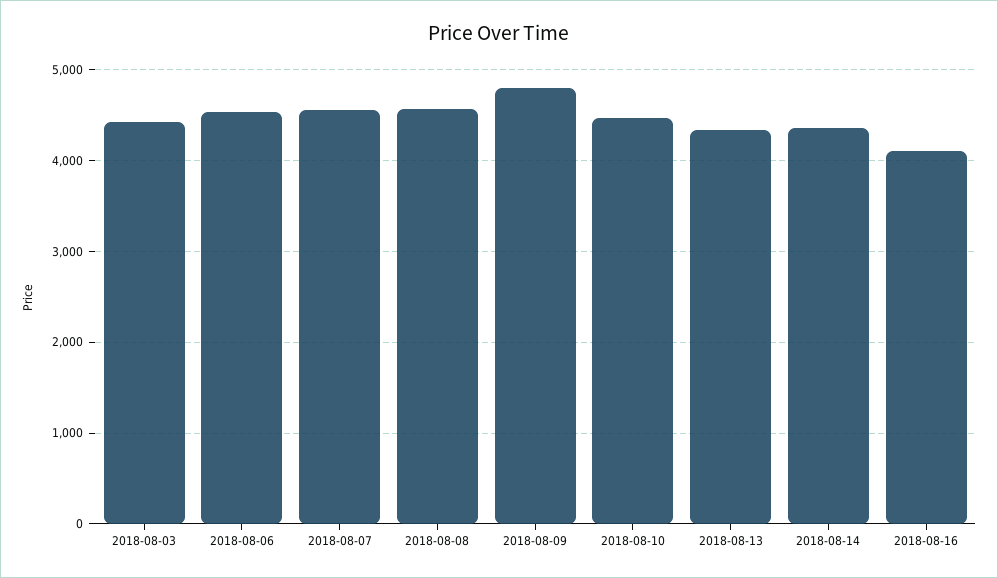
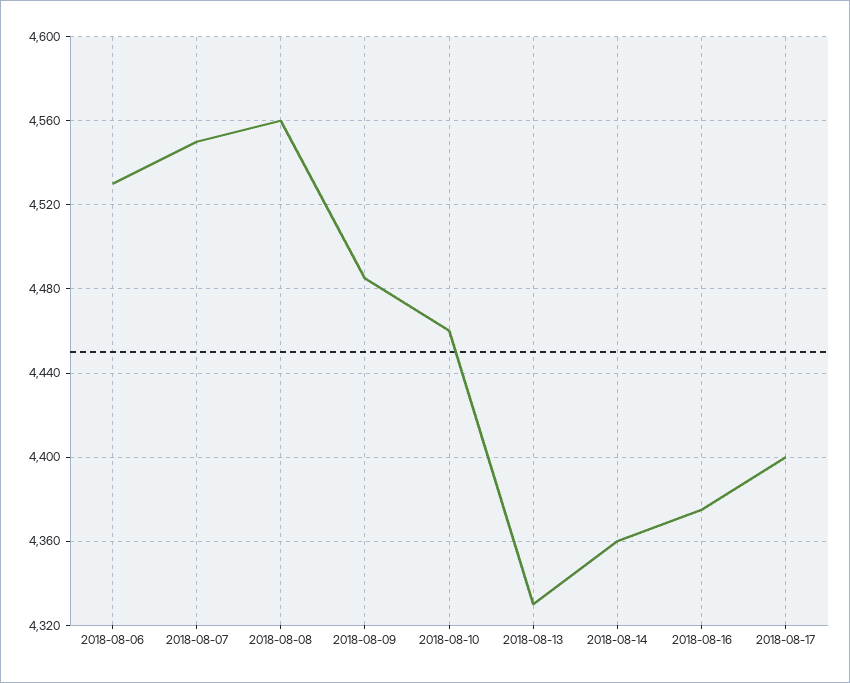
2018-08-03: 4400 -> none
2018-08-09: 4800 -> 4485
2018-08-16: 4100 -> 4375
2018-08-17: none -> 4400

